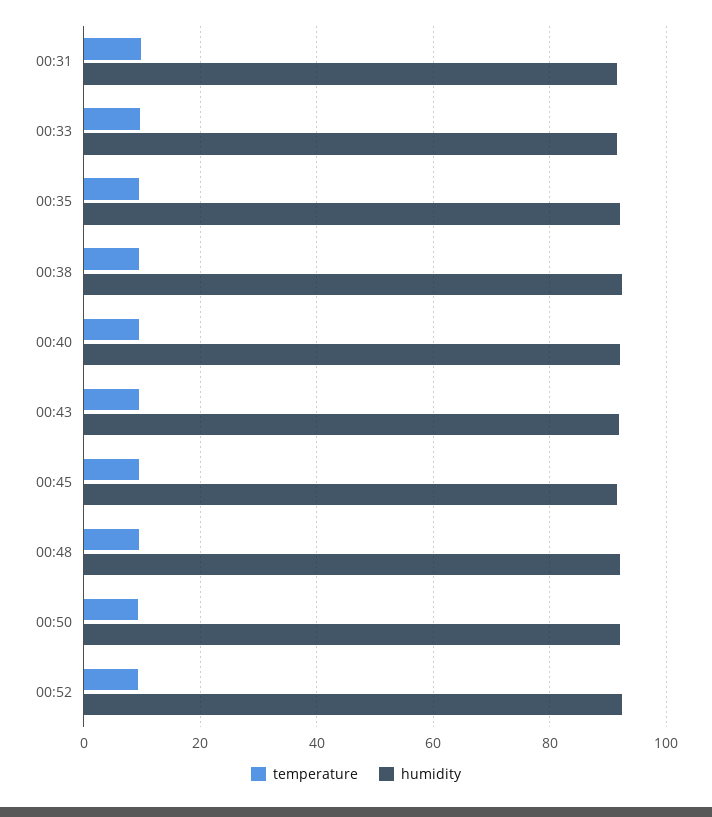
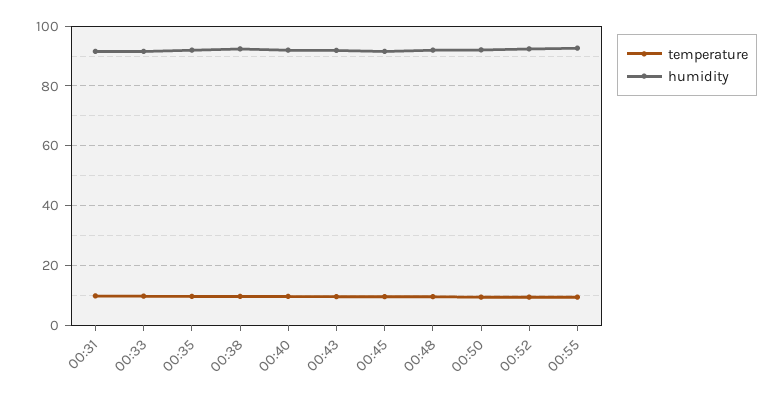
temperature, 00:55: none -> 10
humidity, 00:55: none -> 92.5

